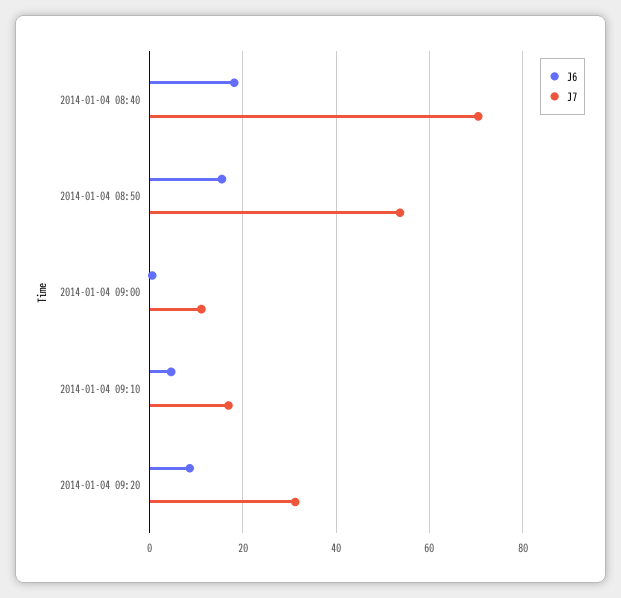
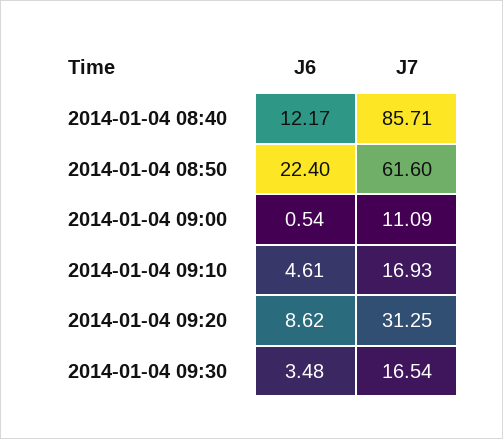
J6, 2014-01-04 08:40: 18 -> 12.17
J7, 2014-01-04 08:40: 70 -> 85.71
J6, 2014-01-04 08:50: 16 -> 22.4
J7, 2014-01-04 08:50: 54 -> 61.6
J6, 2014-01-04 09:30: none -> 3.48
J7, 2014-01-04 09:30: none -> 16.54

